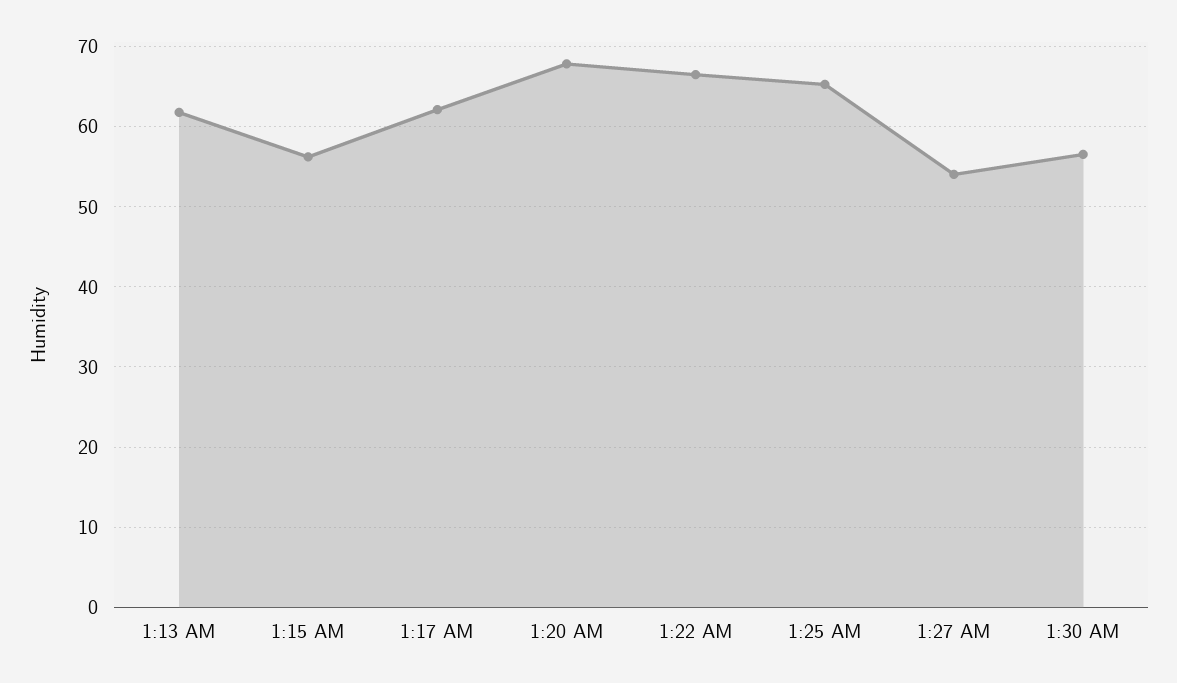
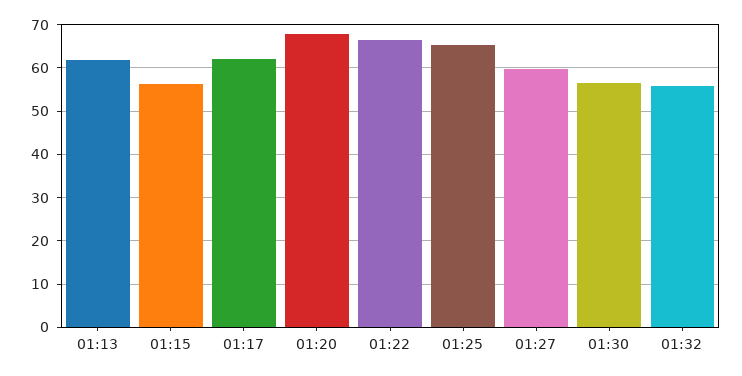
1:27 AM: 54 -> 60
01:32: none -> 56

